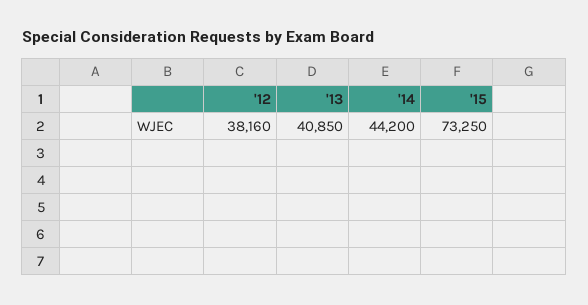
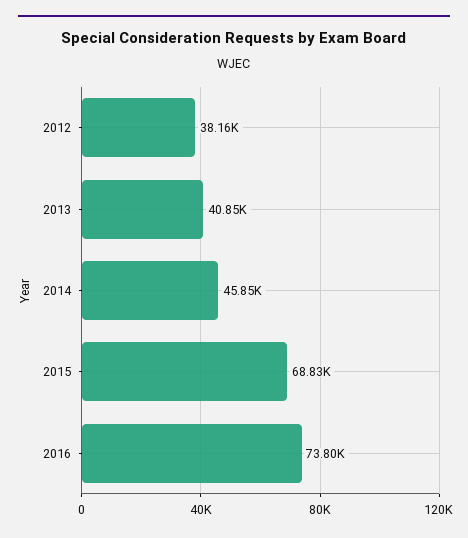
'14: 44200 -> 45850
'15: 73250 -> 68830
2016: none -> 73800

